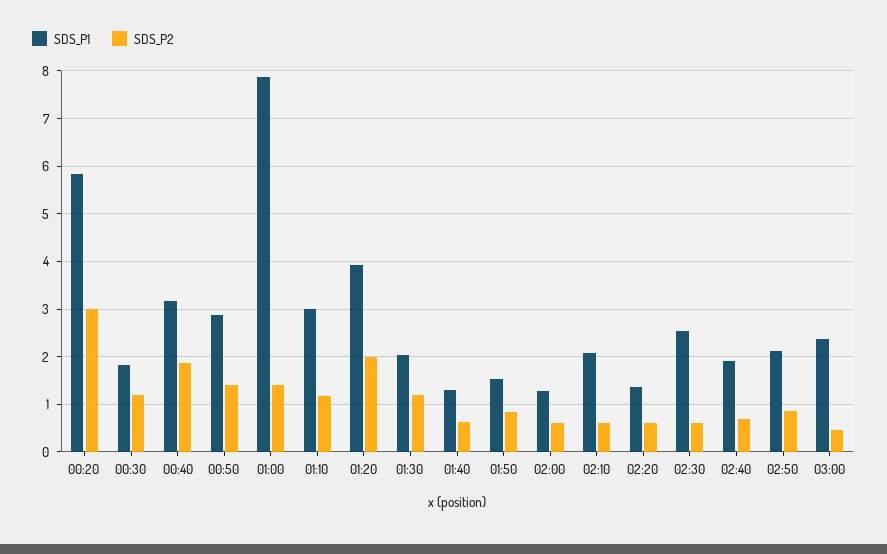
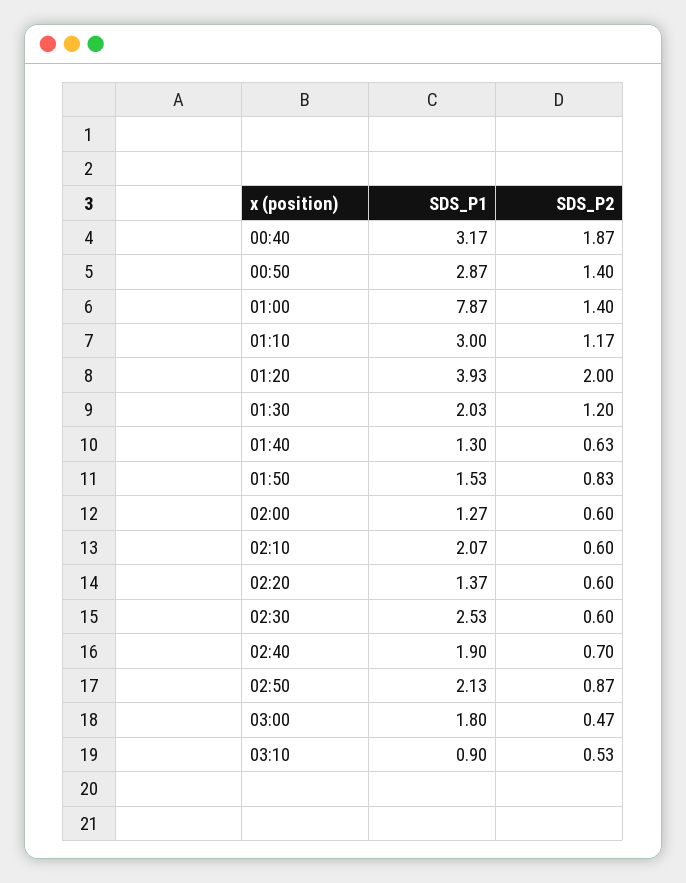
SDS_P1, 00:20: 5.8 -> none
SDS_P2, 00:20: 3 -> none
SDS_P1, 00:30: 1.8 -> none
SDS_P2, 00:30: 1.2 -> none
SDS_P1, 03:00: 2.4 -> 1.8
SDS_P1, 03:10: none -> 0.9
SDS_P2, 03:10: none -> 0.53

